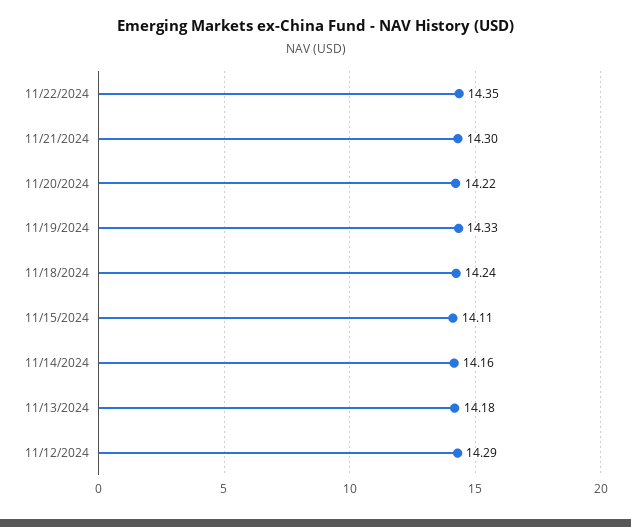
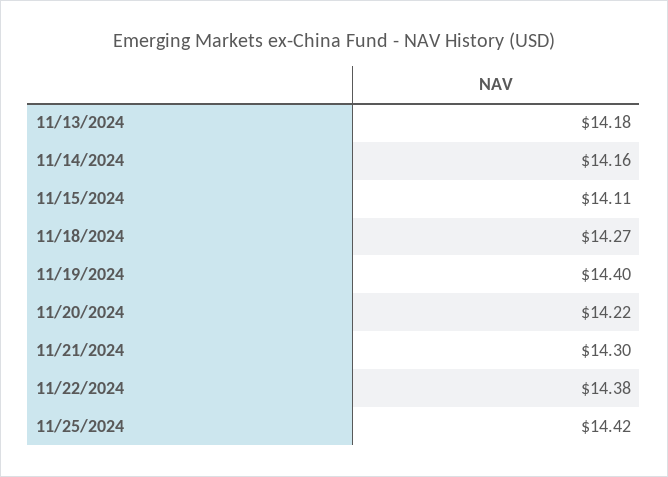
11/22/2024: 14.35 -> 14.38
11/19/2024: 14.33 -> 14.4
11/18/2024: 14.24 -> 14.27
11/12/2024: 14.29 -> none
11/25/2024: none -> 14.42

